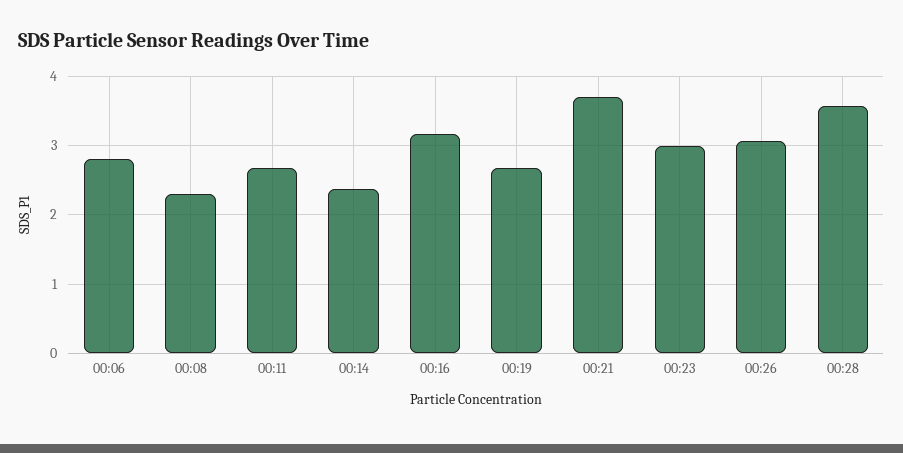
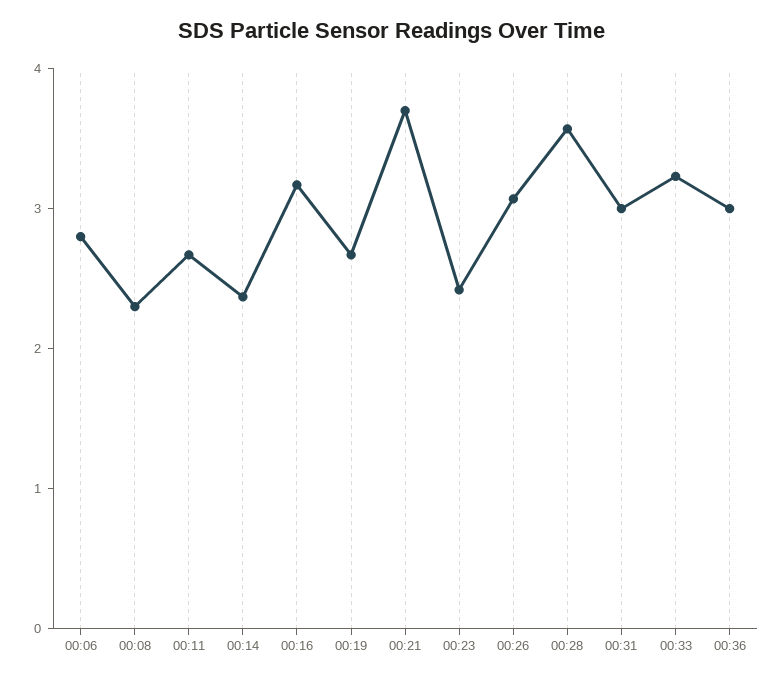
00:23: 3 -> 2.4
00:31: none -> 3
00:33: none -> 3.2
00:36: none -> 3

